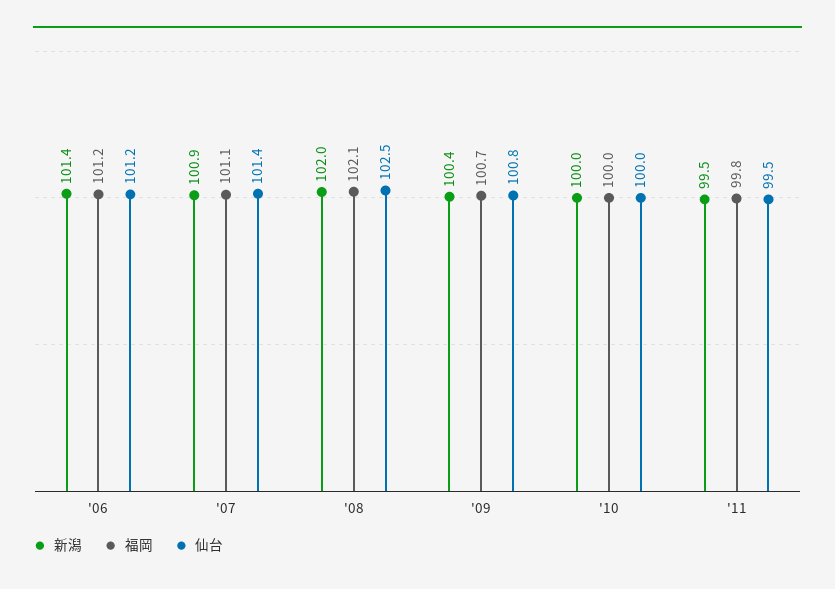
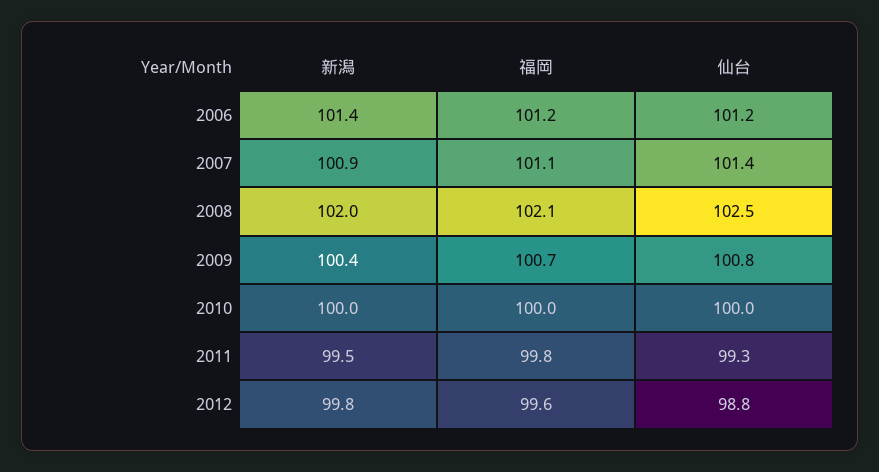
仙台, '11: 99.5 -> 99.3
新潟, 2012: none -> 99.8
福岡, 2012: none -> 99.6
仙台, 2012: none -> 98.8

